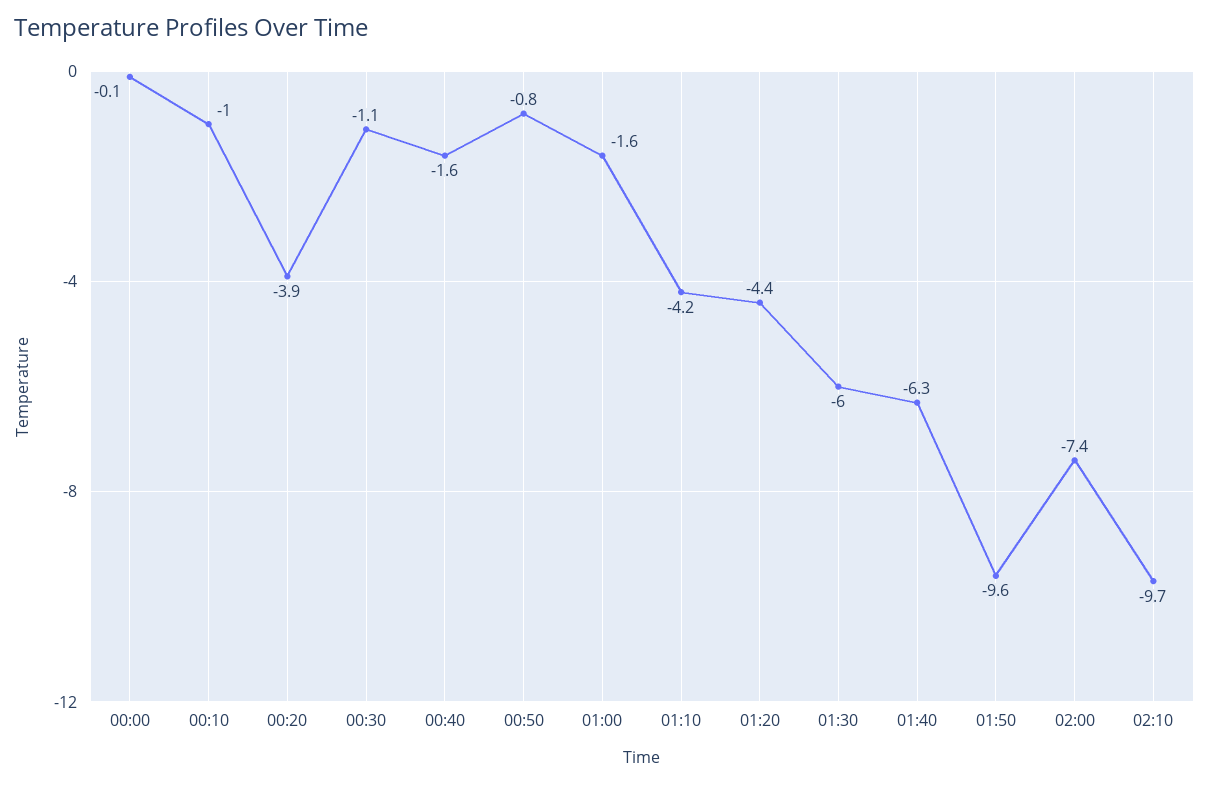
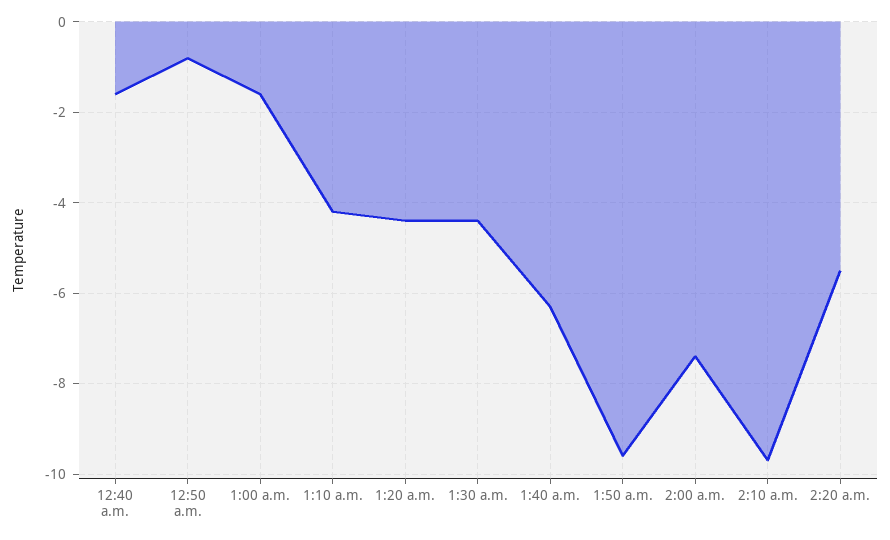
00:00: -0.1 -> none
00:10: -1 -> none
00:20: -3.9 -> none
00:30: -1.1 -> none
01:30: -6 -> -4.5
2:20 a.m.: none -> -5.5

